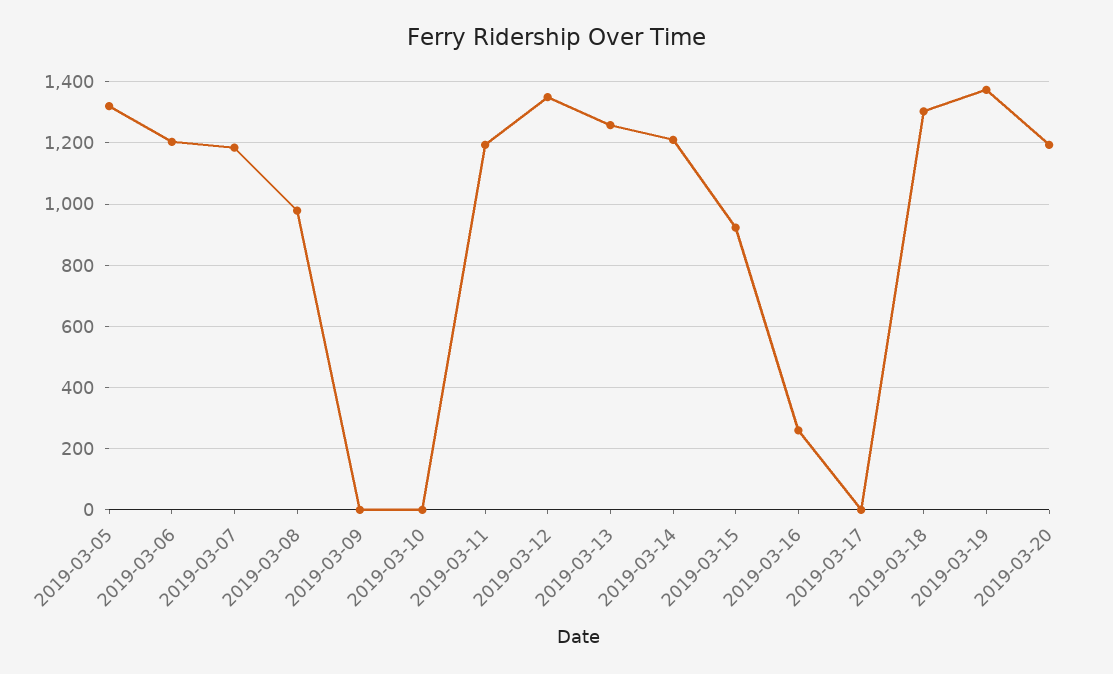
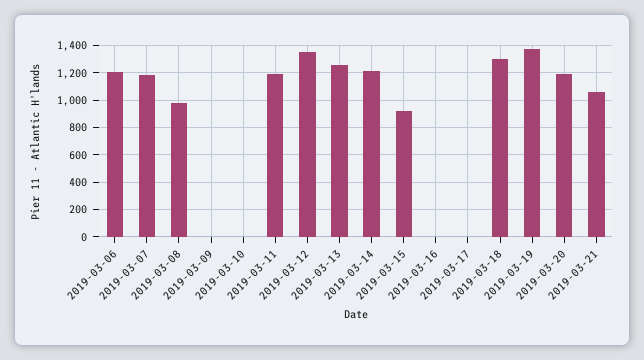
2019-03-05: 1320 -> none
2019-03-16: 260 -> 0
2019-03-21: none -> 1050

